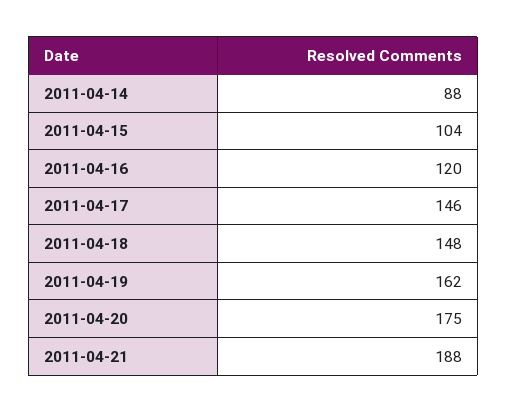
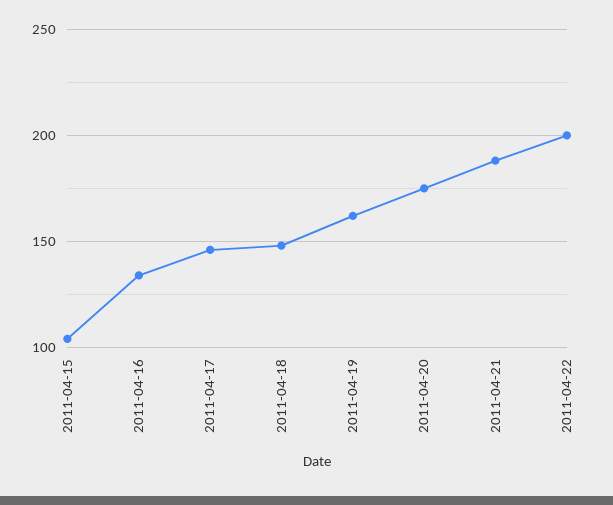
2011-04-14: 88 -> none
2011-04-16: 120 -> 135
2011-04-22: none -> 200

